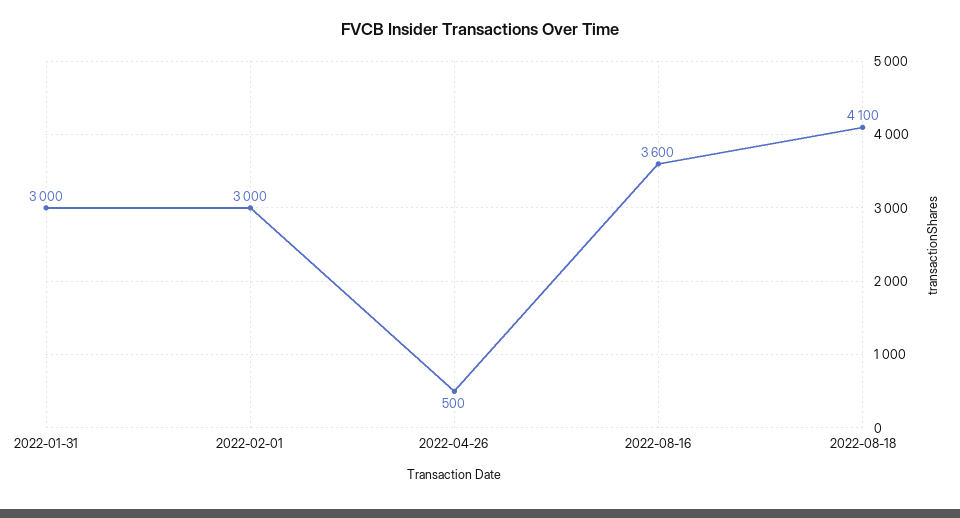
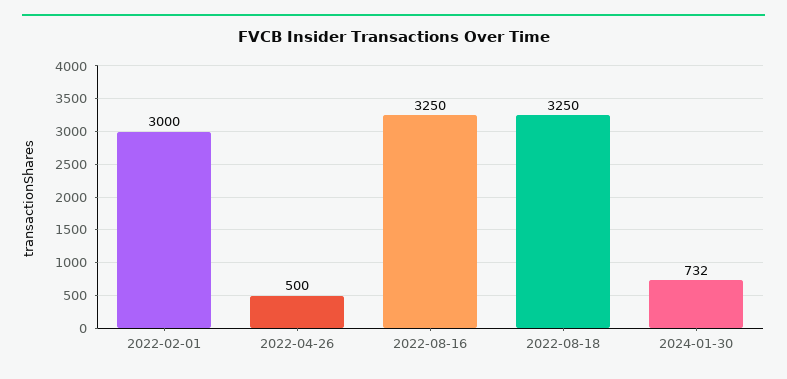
2022-01-31: 3000 -> none
2022-08-16: 3600 -> 3250
2022-08-18: 4100 -> 3250
2024-01-30: none -> 732

